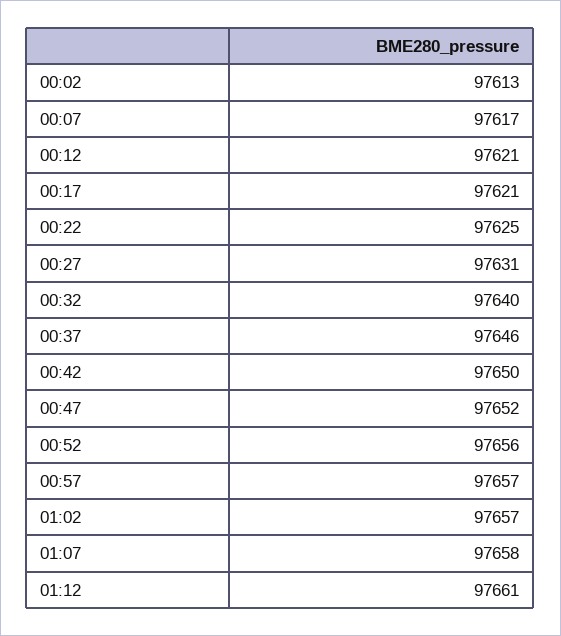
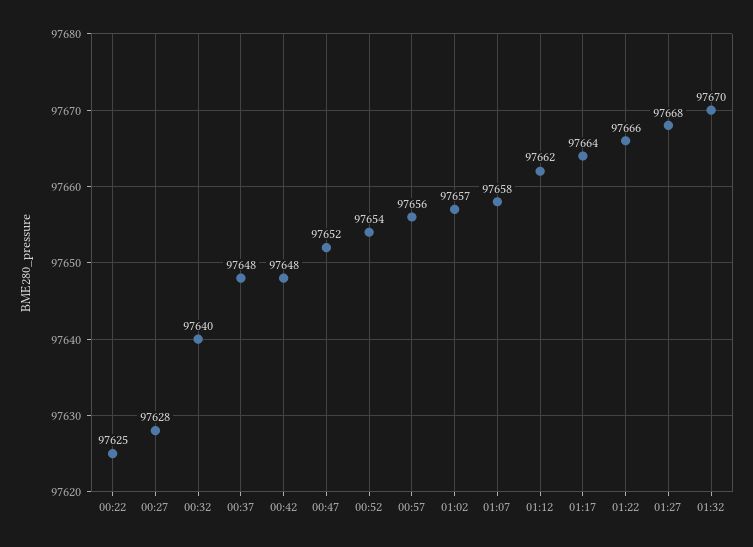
00:02: 97613 -> none
00:07: 97617 -> none
00:12: 97621 -> none
00:17: 97621 -> none
00:27: 97631 -> 97628
00:37: 97646 -> 97648
00:42: 97650 -> 97648
00:52: 97656 -> 97654
00:57: 97657 -> 97656
01:12: 97661 -> 97662
01:17: none -> 97664
01:22: none -> 97666
01:27: none -> 97668
01:32: none -> 97670

